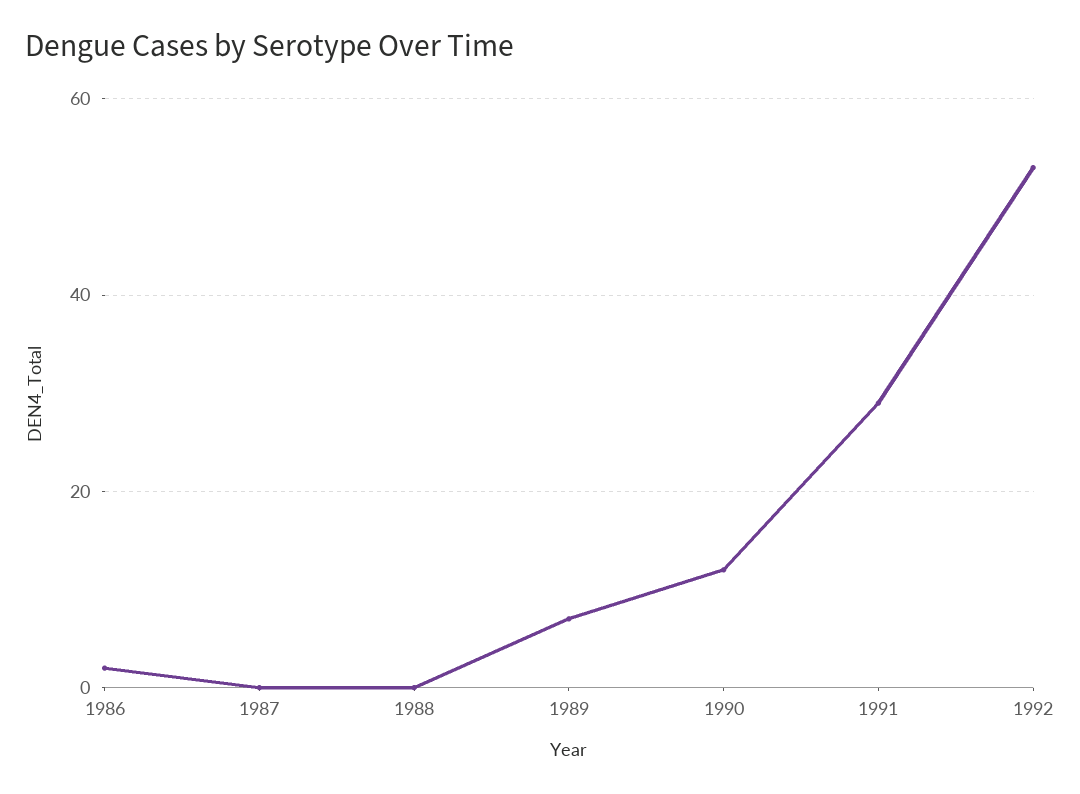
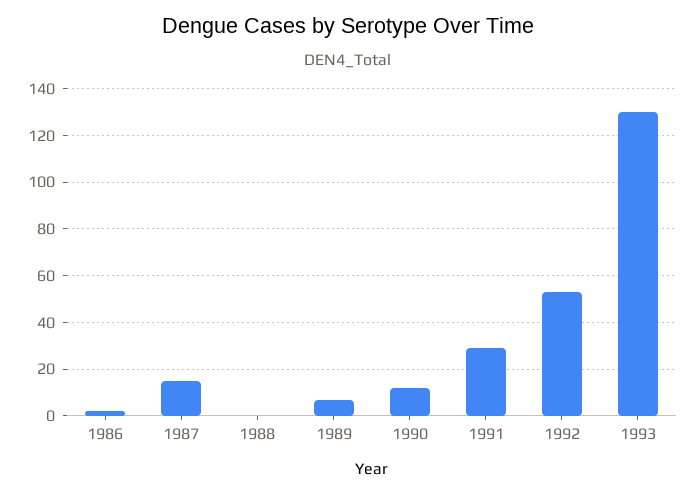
1987: 0 -> 15
1993: none -> 130

